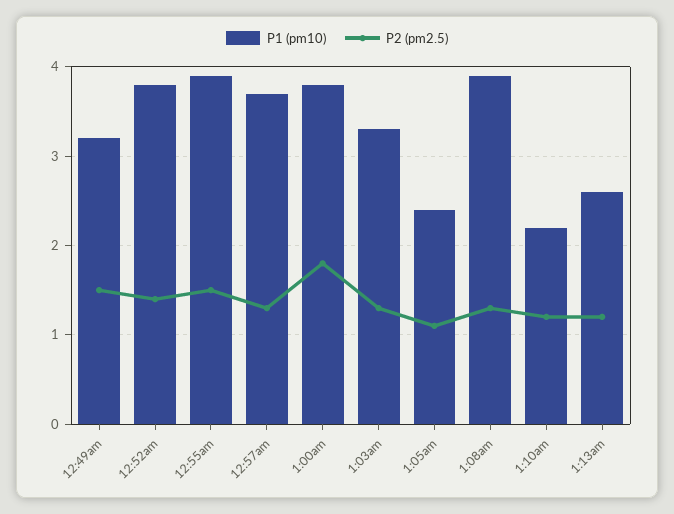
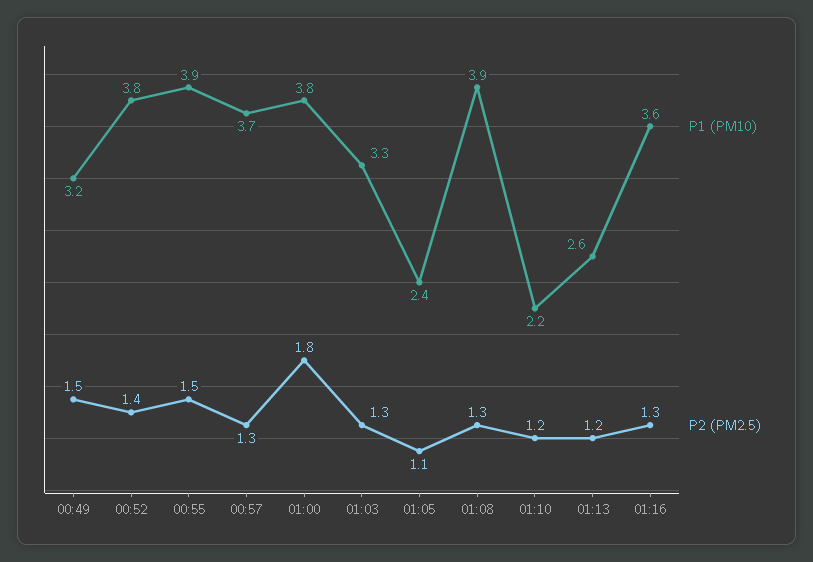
P1 (pm10), 01:16: none -> 3.6
P2 (pm2.5), 01:16: none -> 1.3

